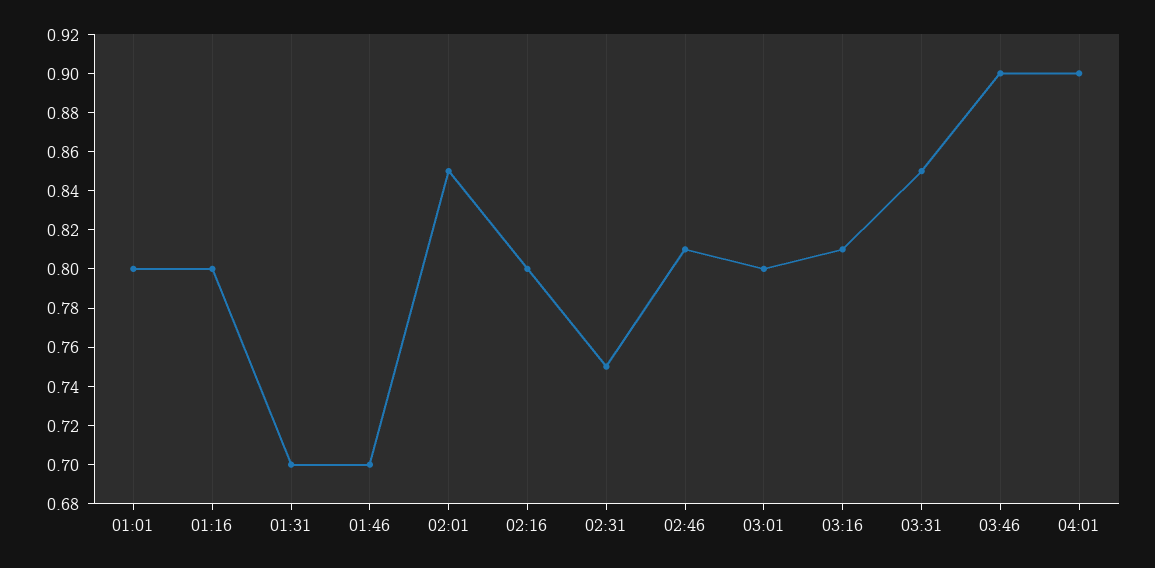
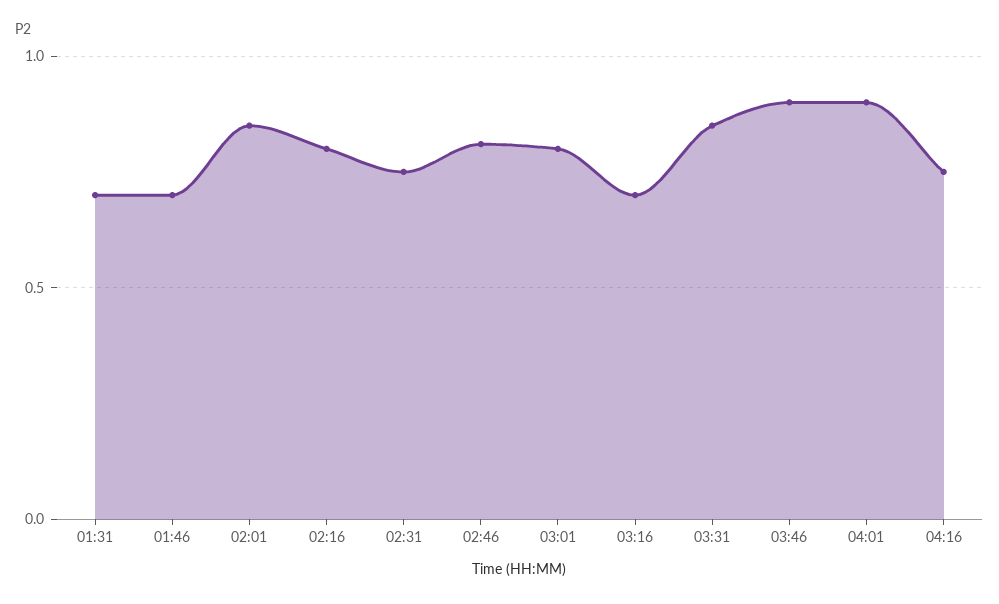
01:01: 0.8 -> none
01:16: 0.8 -> none
03:16: 0.81 -> 0.7
04:16: none -> 0.75

